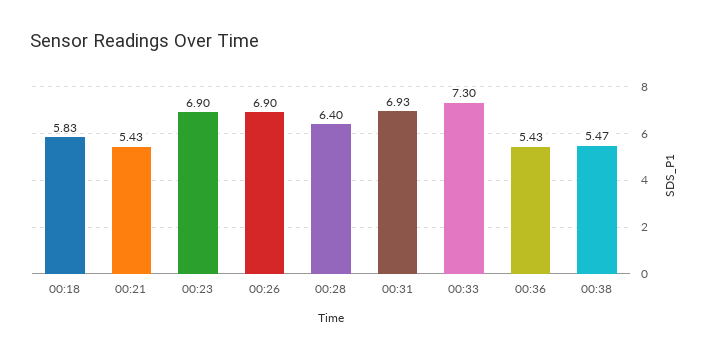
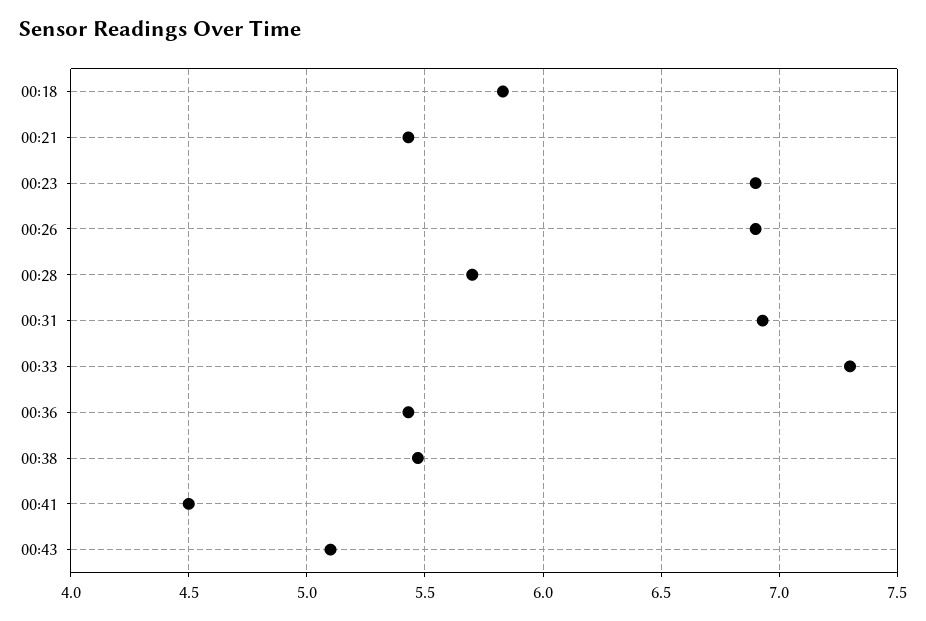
00:28: 6.4 -> 5.7
00:41: none -> 4.5
00:43: none -> 5.1

